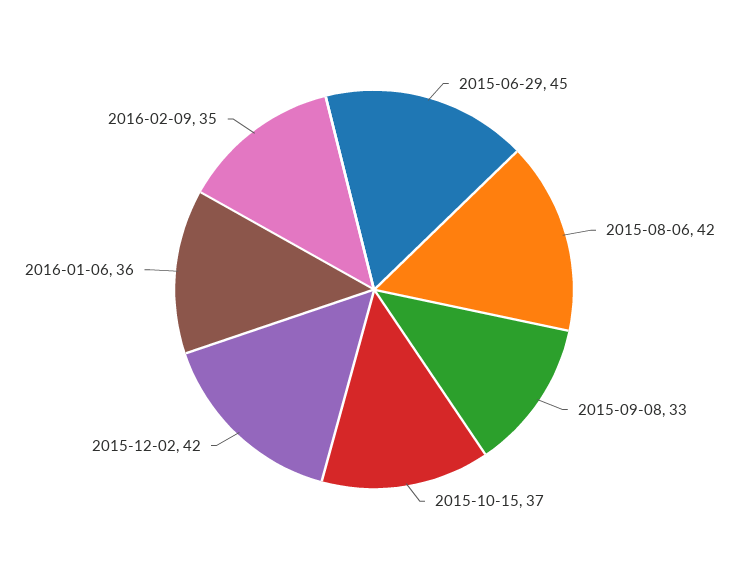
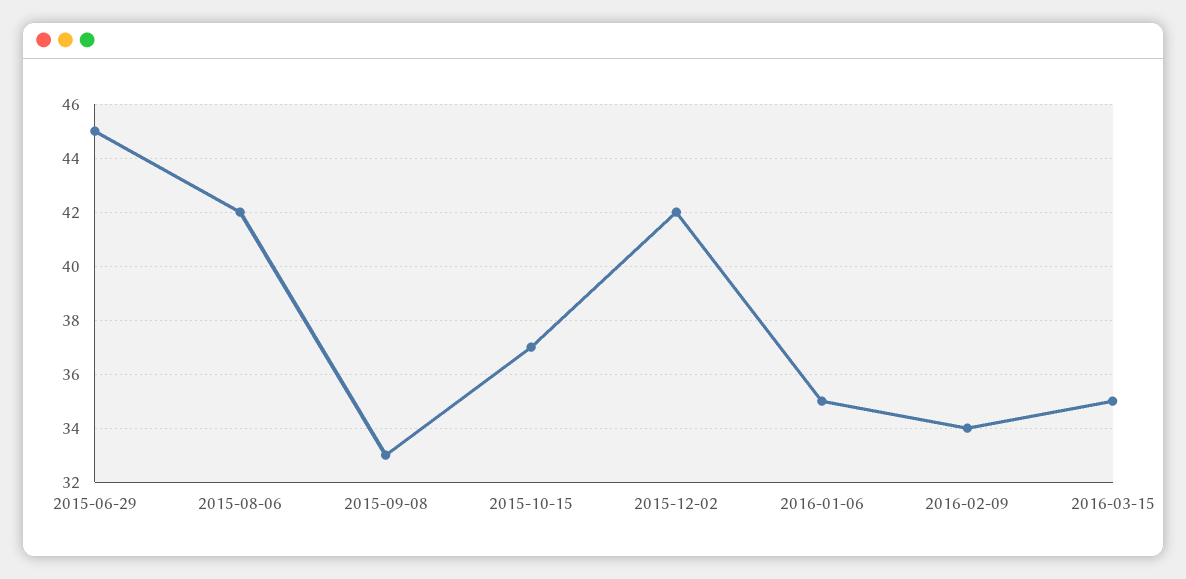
2016-01-06: 36 -> 35
2016-02-09: 35 -> 34
2016-03-15: none -> 35

